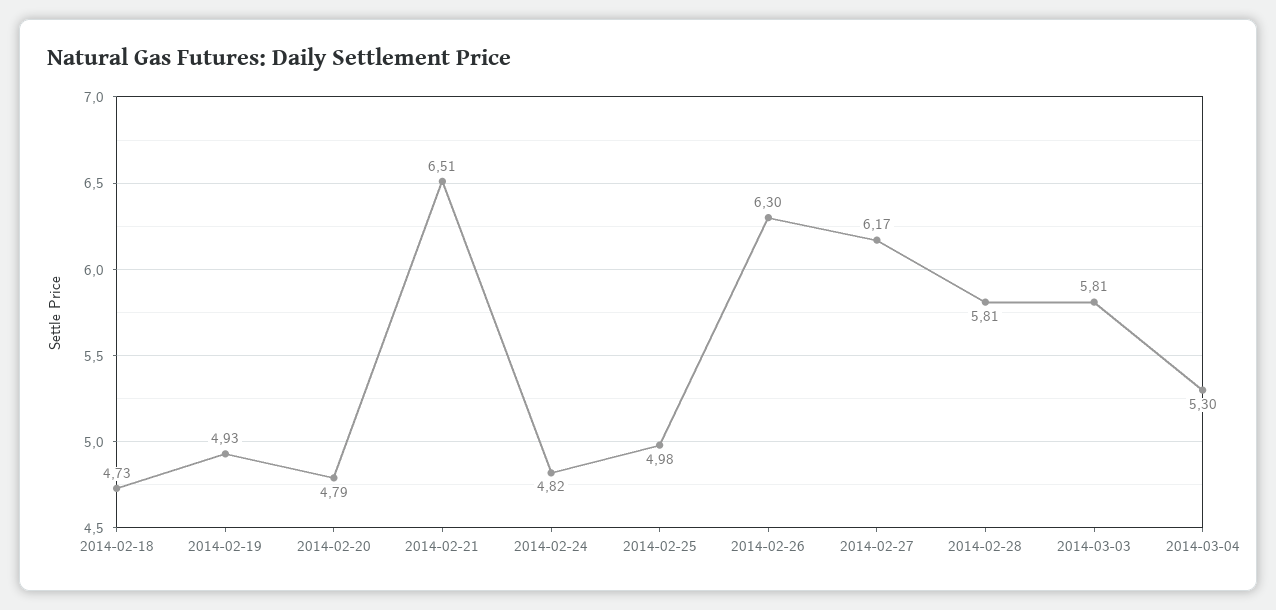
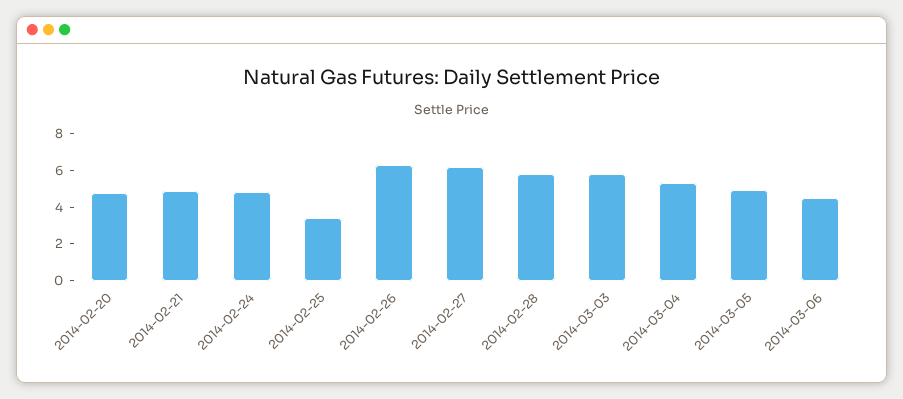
2014-02-18: 4.73 -> none
2014-02-19: 4.93 -> none
2014-02-21: 6.51 -> 5
2014-02-25: 4.98 -> 3.5
2014-03-05: none -> 5
2014-03-06: none -> 4.5

